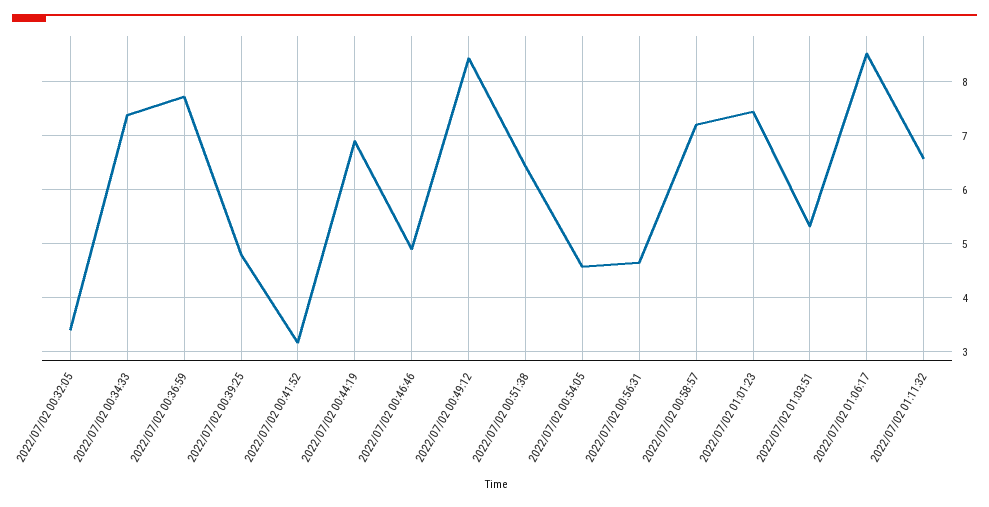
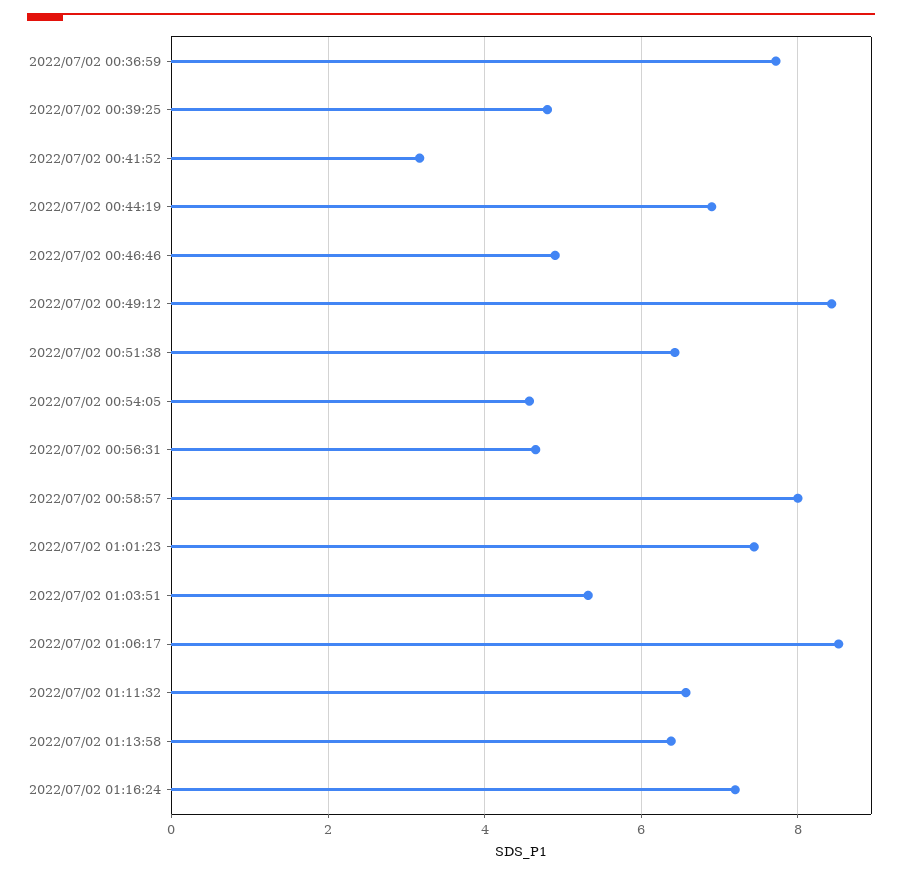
2022/07/02 00:32:05: 3.4 -> none
2022/07/02 00:34:33: 7.4 -> none
2022/07/02 00:58:57: 7.2 -> 8
2022/07/02 01:13:58: none -> 6.4
2022/07/02 01:16:24: none -> 7.2

